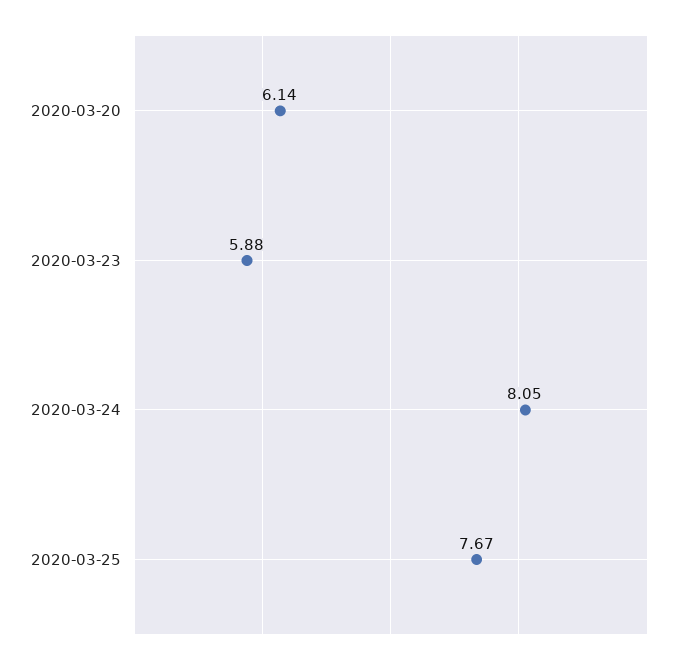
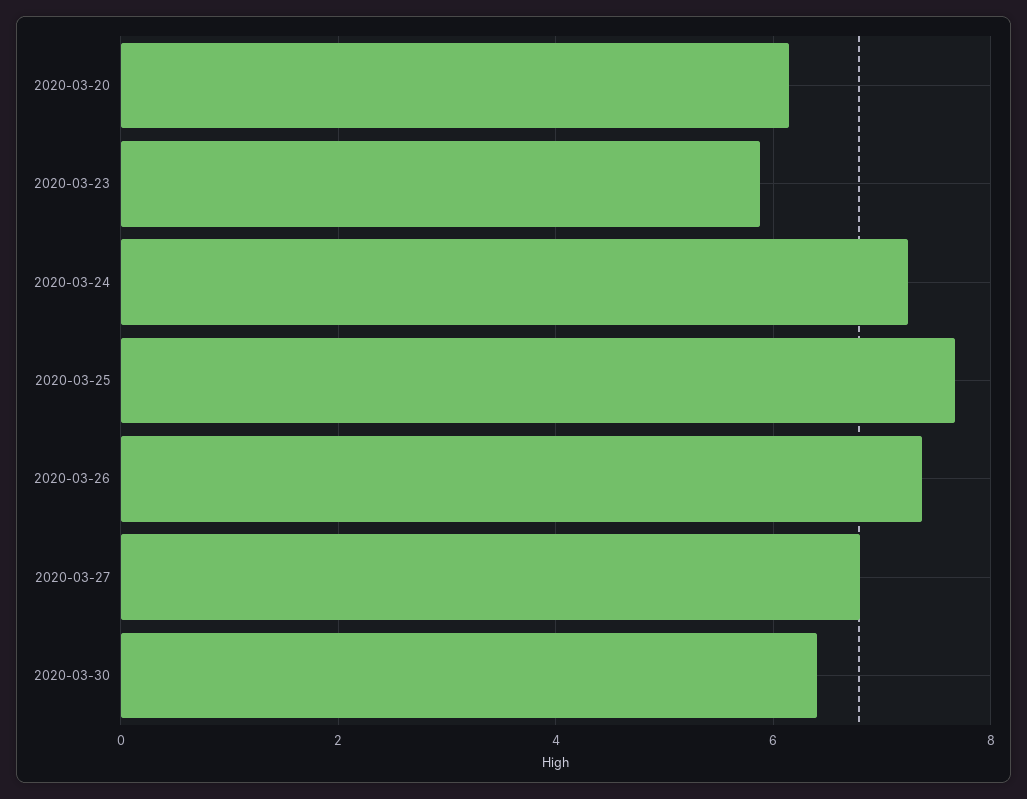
2020-03-24: 8.05 -> 7.2
2020-03-26: none -> 7.4
2020-03-27: none -> 6.8
2020-03-30: none -> 6.4

